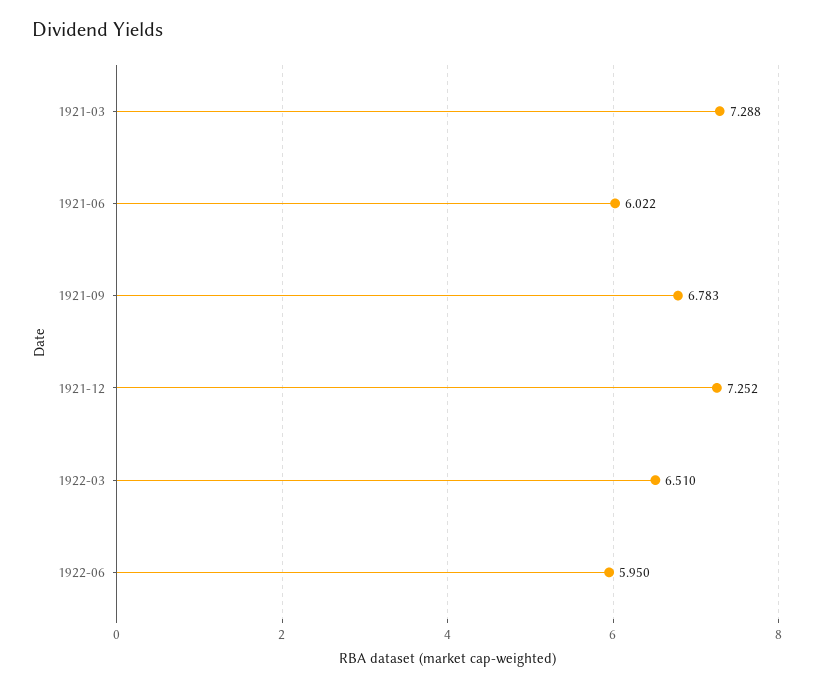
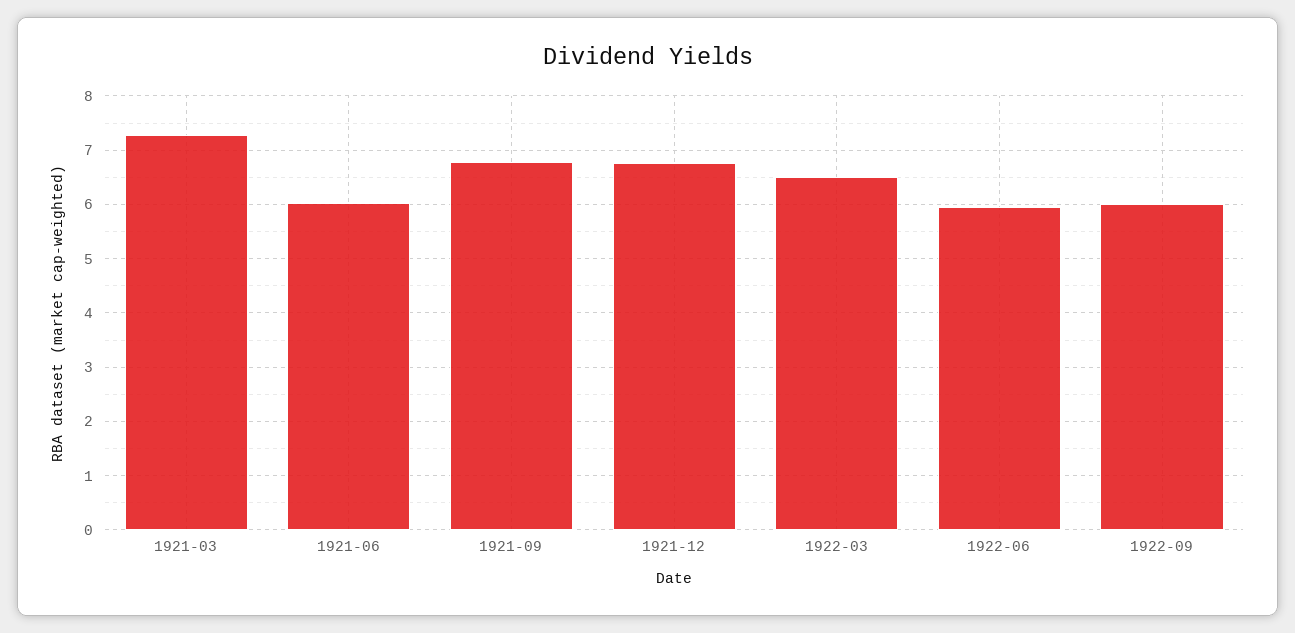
1921-12: 7.252 -> 6.8
1922-09: none -> 6

